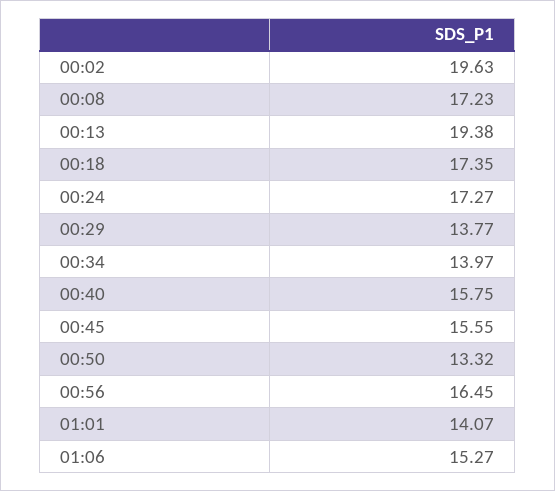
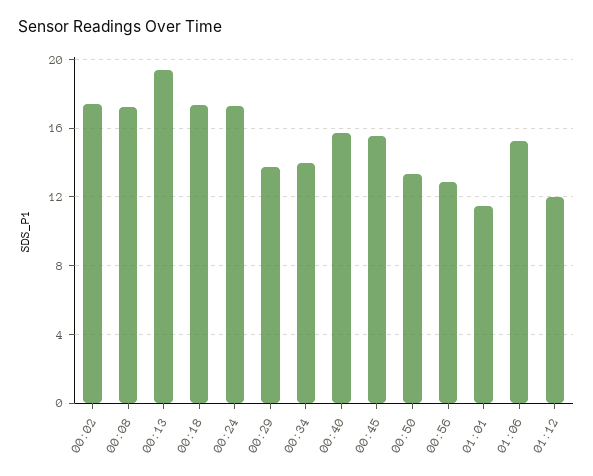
00:02: 19.63 -> 17.5
00:56: 16.45 -> 13
01:01: 14.07 -> 11.5
01:12: none -> 12

